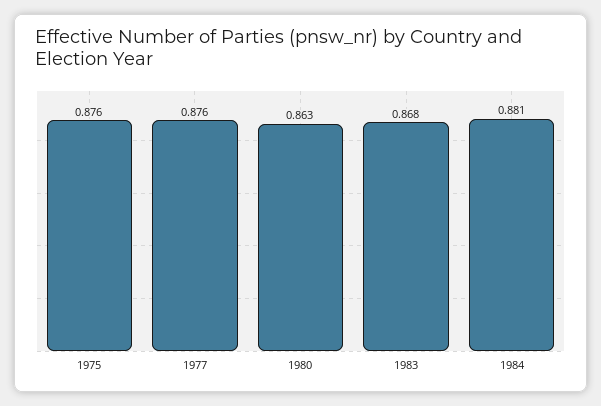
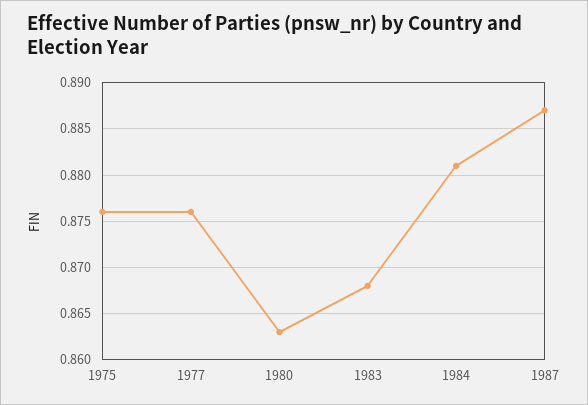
1987: none -> 0.887

